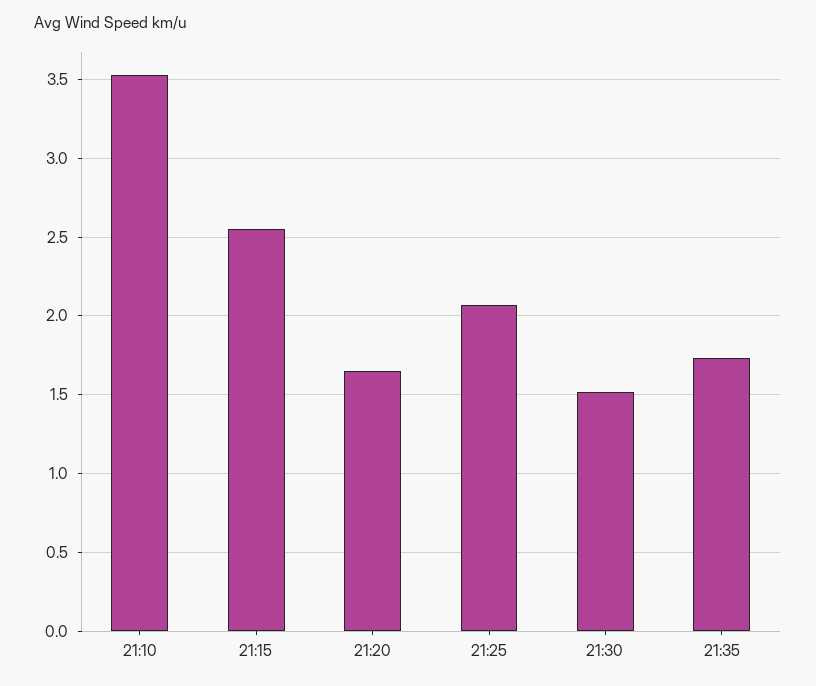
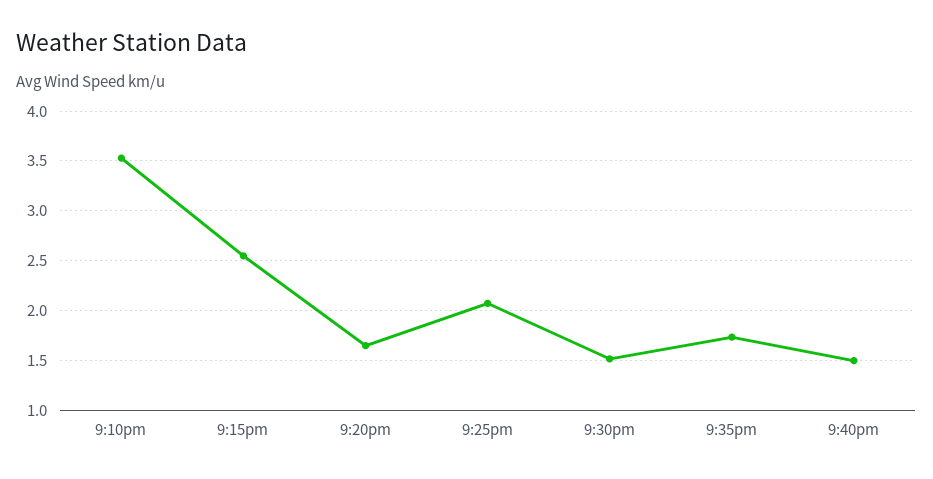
9:40pm: none -> 1.5

